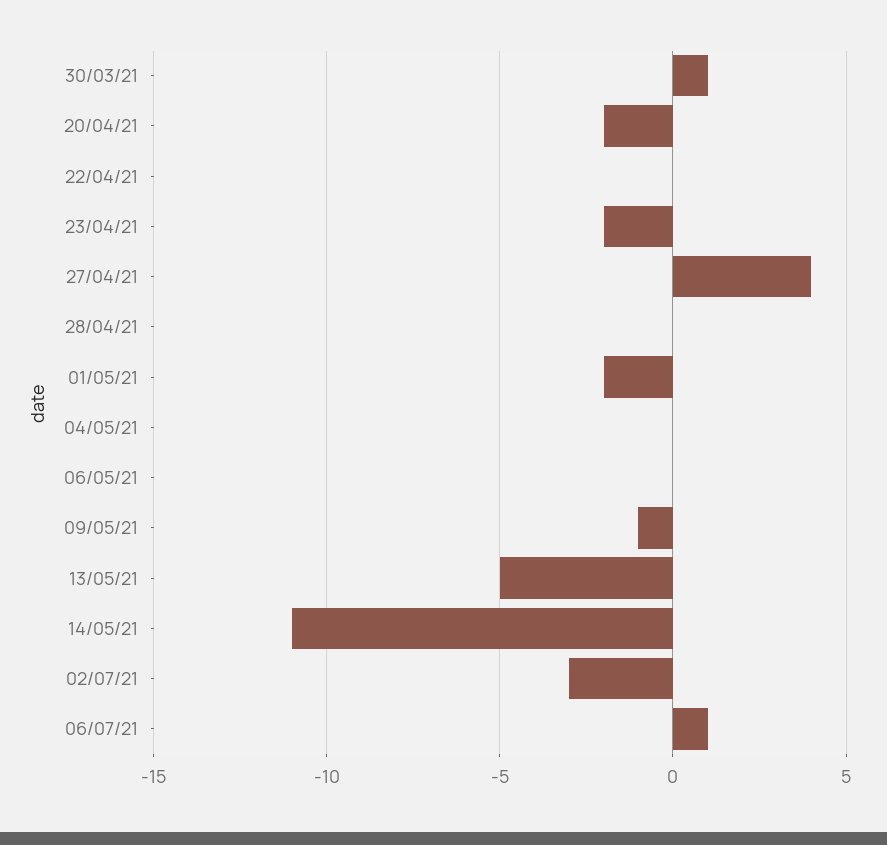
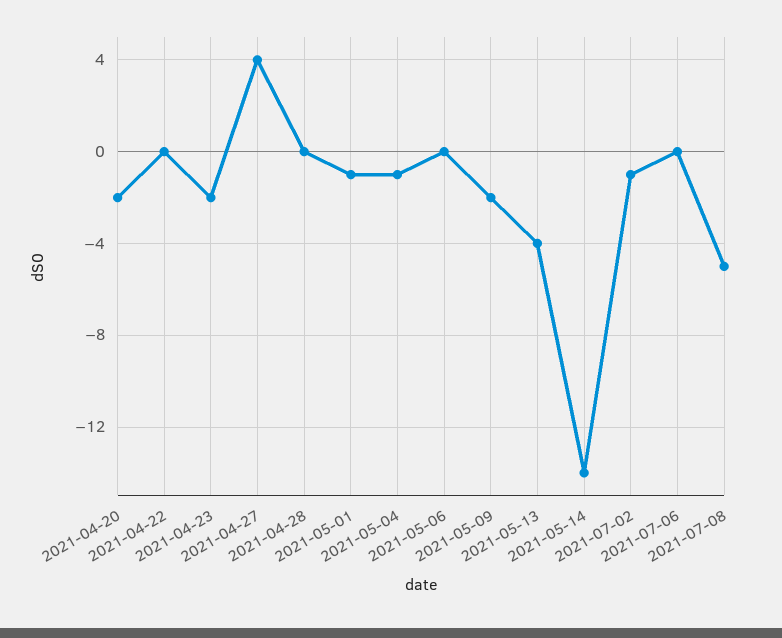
30/03/21: 1 -> none
01/05/21: -2 -> -1
04/05/21: 0 -> -1
09/05/21: -1 -> -2
13/05/21: -5 -> -4
14/05/21: -11 -> -14
02/07/21: -3 -> -1
06/07/21: 1 -> 0
2021-07-08: none -> -5

